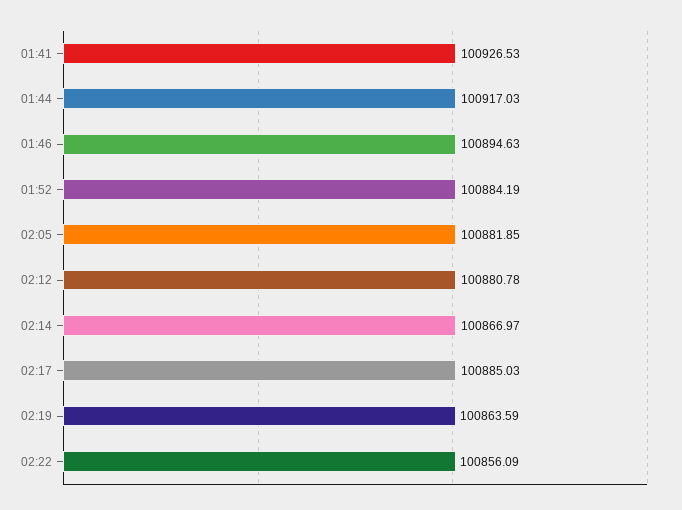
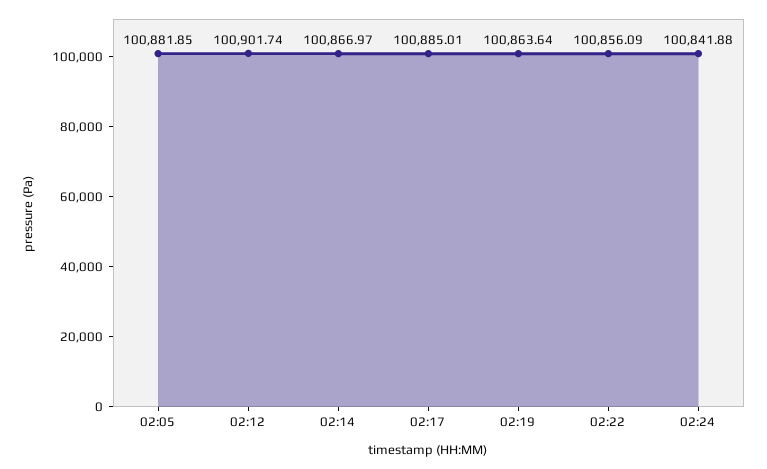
01:41: 100926.53 -> none
01:44: 100917.03 -> none
01:46: 100894.63 -> none
01:52: 100884.19 -> none
02:12: 100880.78 -> 100901.74
02:17: 100885.03 -> 100885.01
02:19: 100863.59 -> 100863.64
02:24: none -> 100841.88

